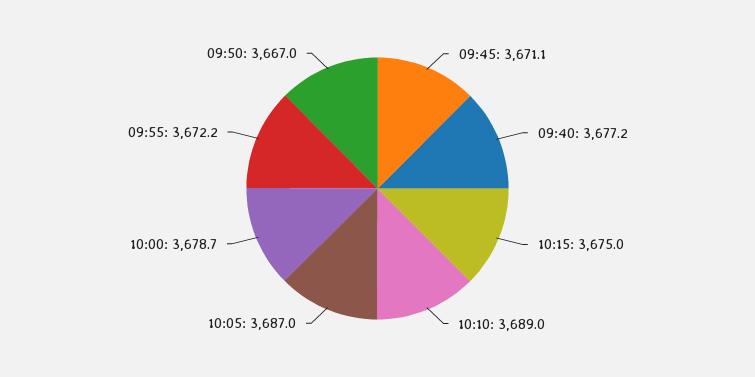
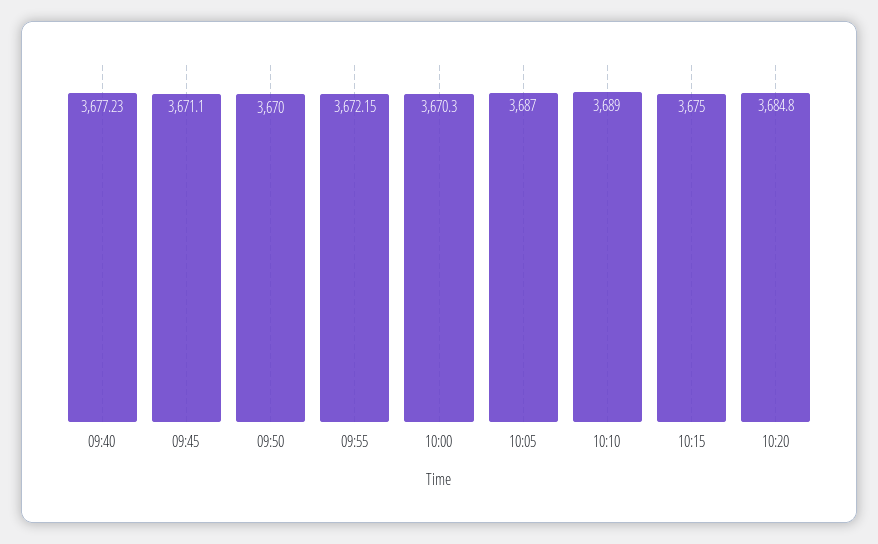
10:00: 3678.7 -> 3670.3
09:50: 3667 -> 3670
10:20: none -> 3684.8

